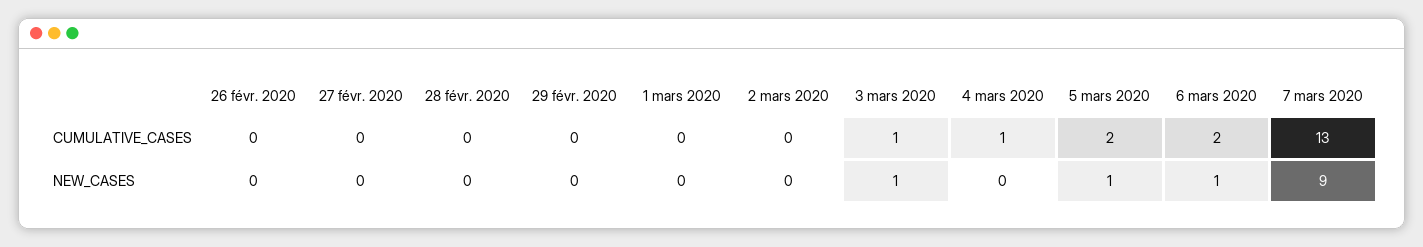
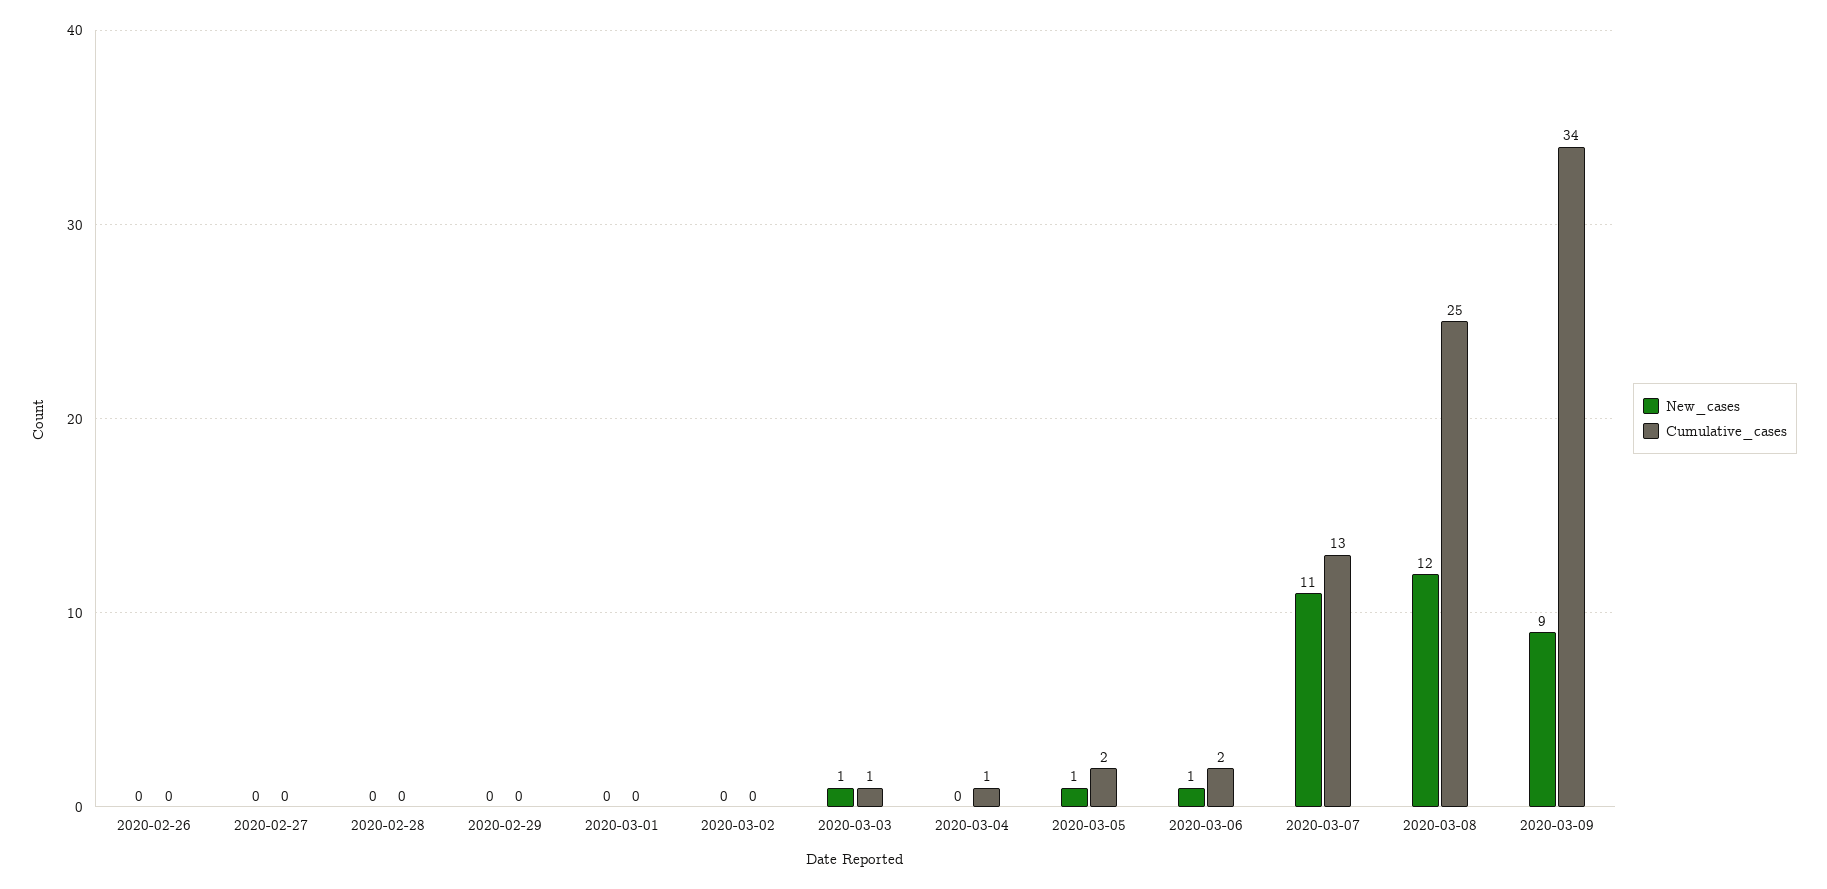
NEW_CASES, 7 mars 2020: 9 -> 11
NEW_CASES, 2020-03-08: none -> 12
CUMULATIVE_CASES, 2020-03-08: none -> 25
NEW_CASES, 2020-03-09: none -> 9
CUMULATIVE_CASES, 2020-03-09: none -> 34

